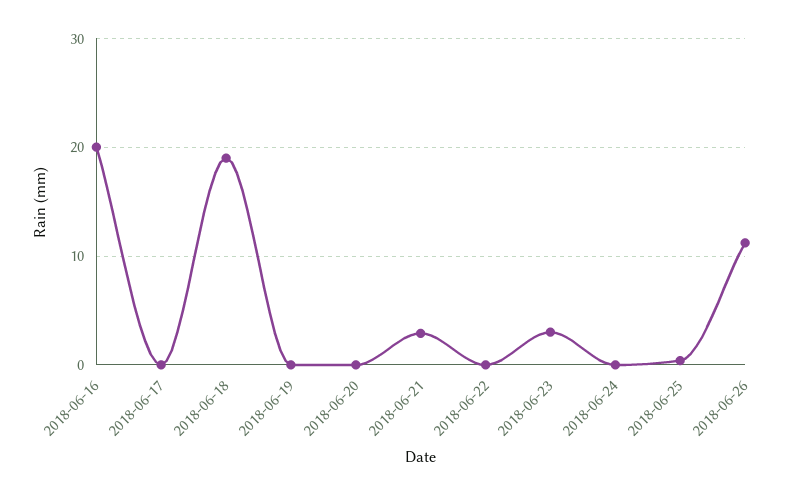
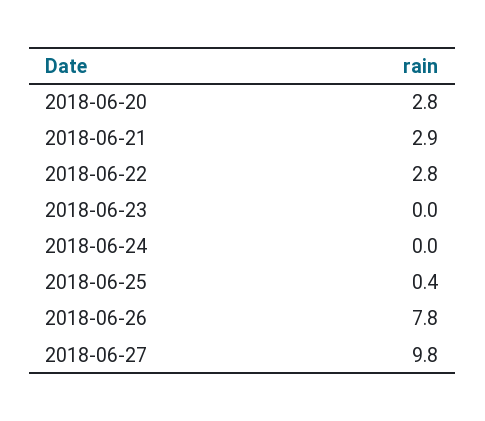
2018-06-16: 20 -> none
2018-06-17: 0 -> none
2018-06-18: 19 -> none
2018-06-19: 0 -> none
2018-06-20: 0 -> 2.8
2018-06-22: 0 -> 2.8
2018-06-23: 3 -> 0
2018-06-26: 11 -> 7.8
2018-06-27: none -> 9.8

